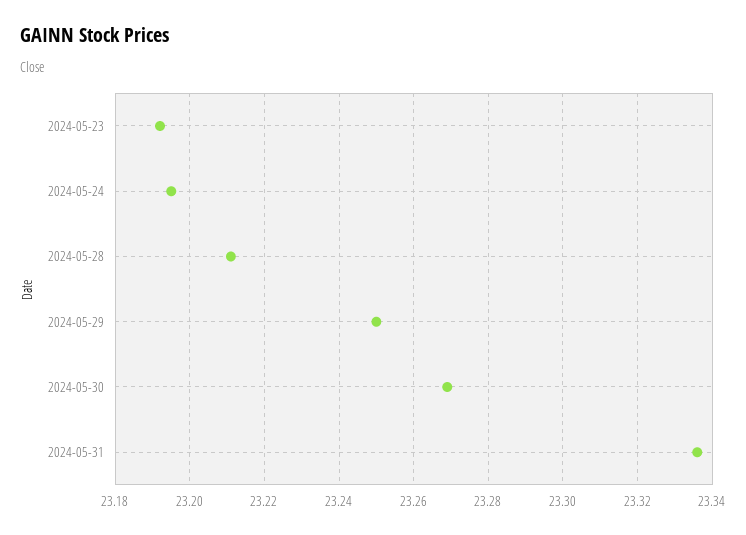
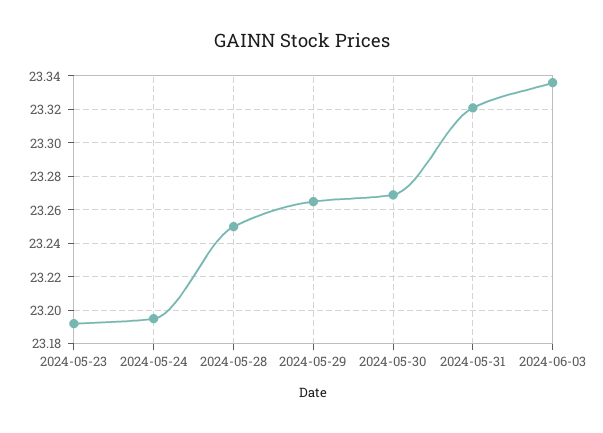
2024-05-28: 23.21 -> 23.25
2024-05-29: 23.25 -> 23.265
2024-05-31: 23.335 -> 23.32
2024-06-03: none -> 23.335

